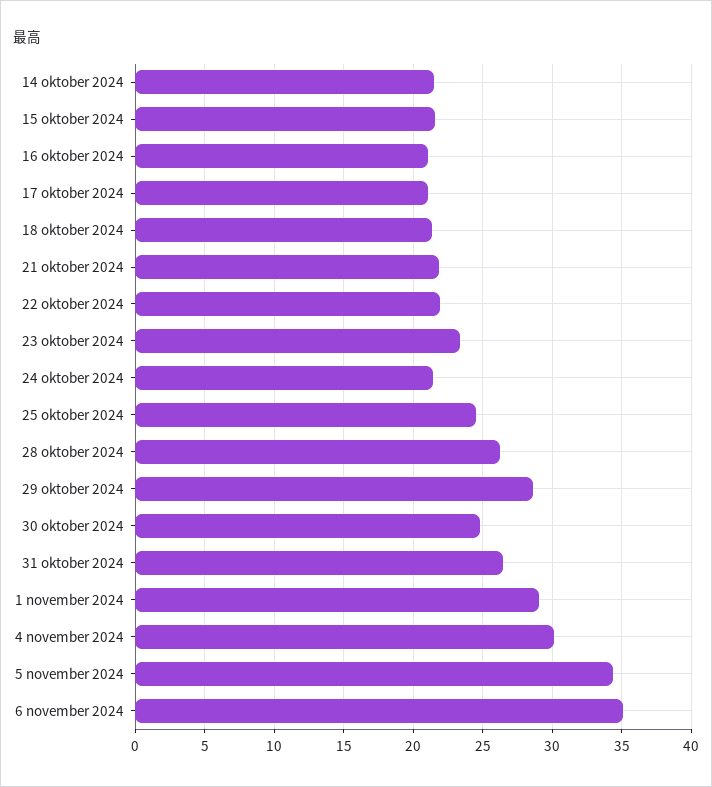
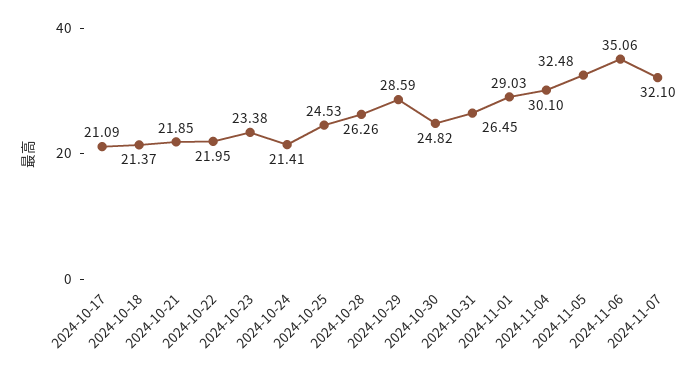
14 oktober 2024: 21.5 -> none
15 oktober 2024: 21.5 -> none
16 oktober 2024: 21 -> none
5 november 2024: 34.5 -> 32.48
2024-11-07: none -> 32.1

